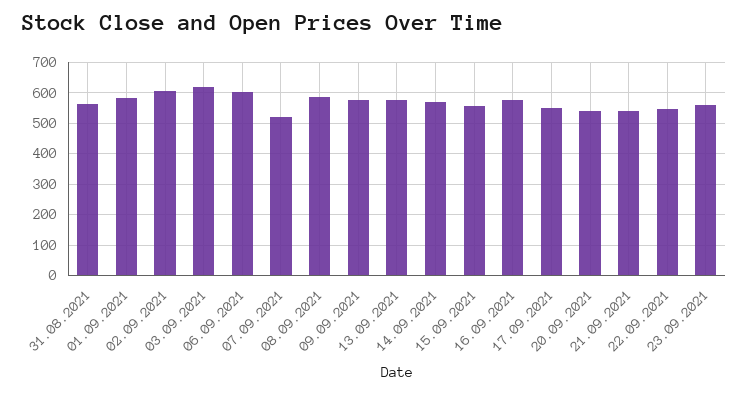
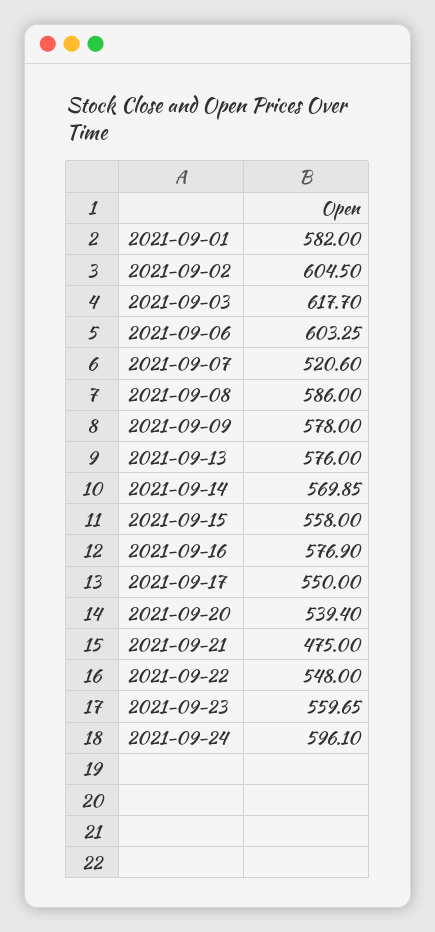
31.08.2021: 560 -> none
21.09.2021: 540 -> 475
2021-09-24: none -> 596.1

